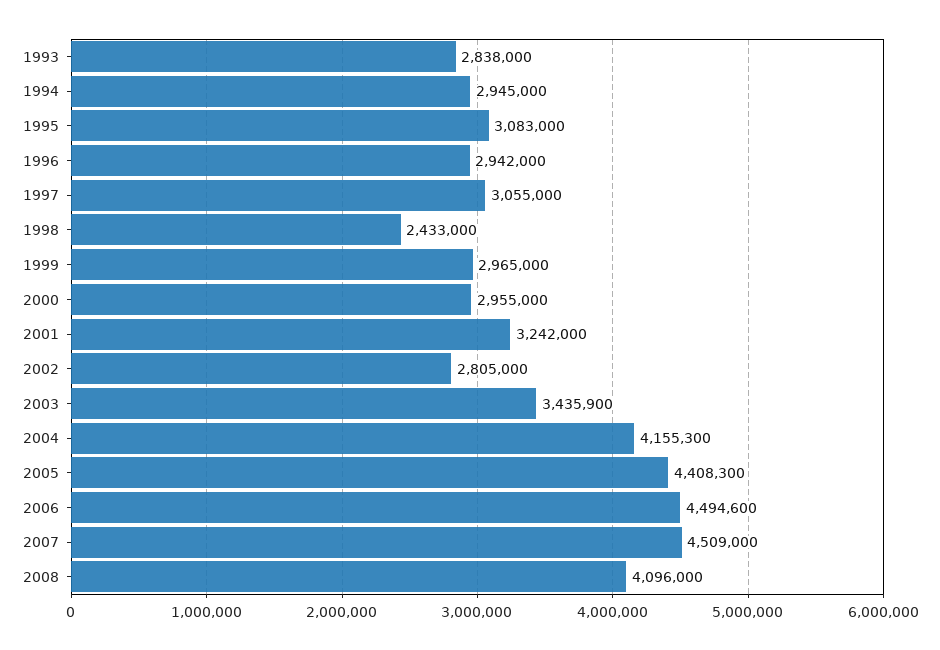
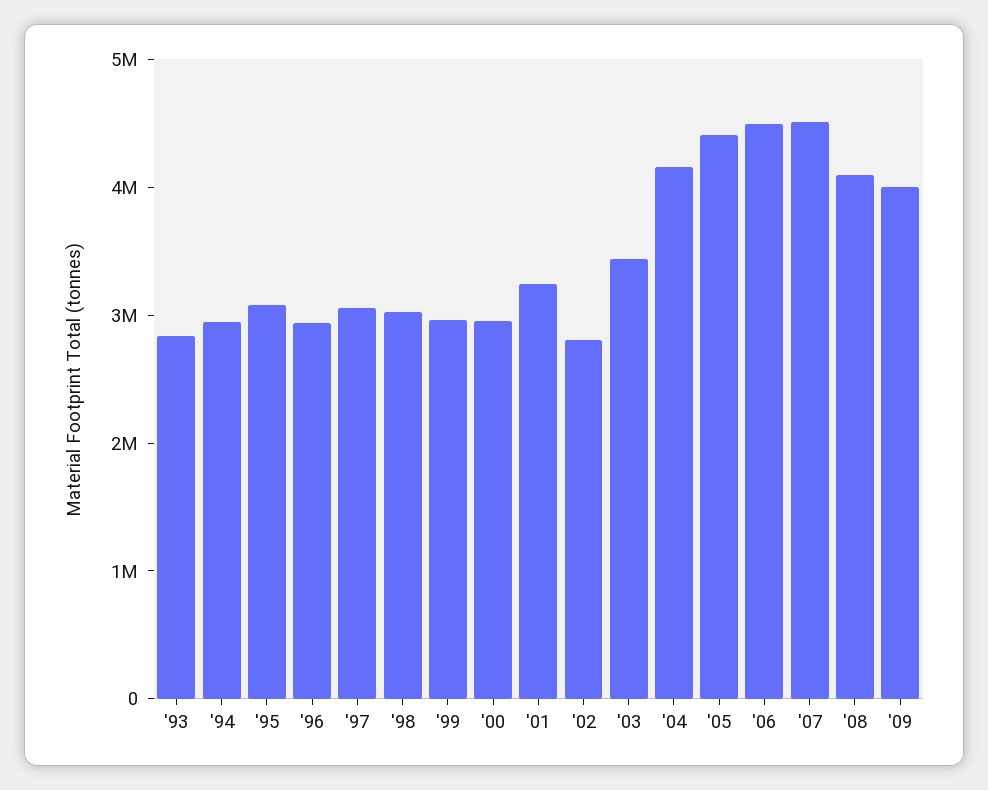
1998: 2433000 -> 3000000
'09: none -> 4000000

